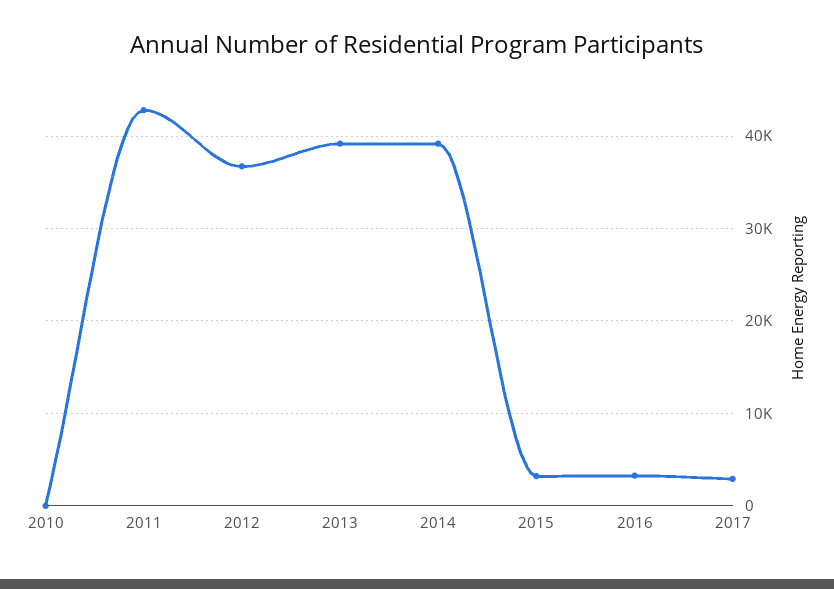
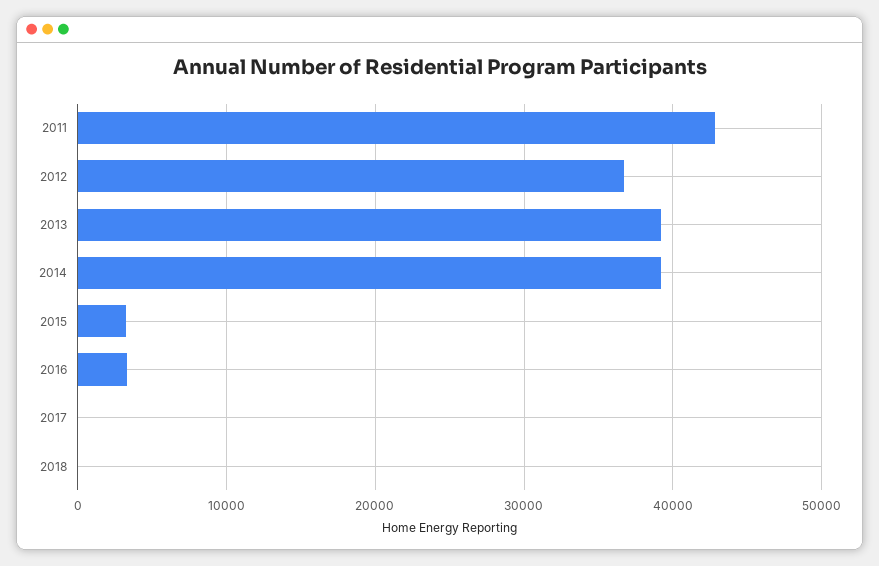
2010: 0 -> none
2017: 3000 -> 0
2018: none -> 0

